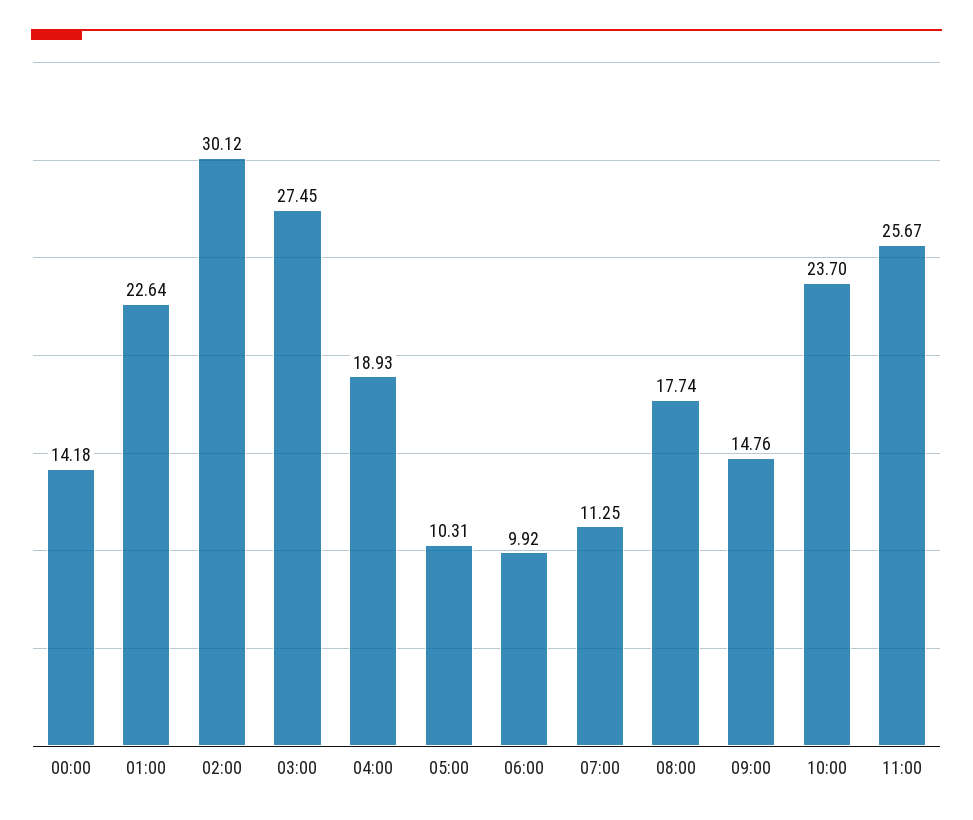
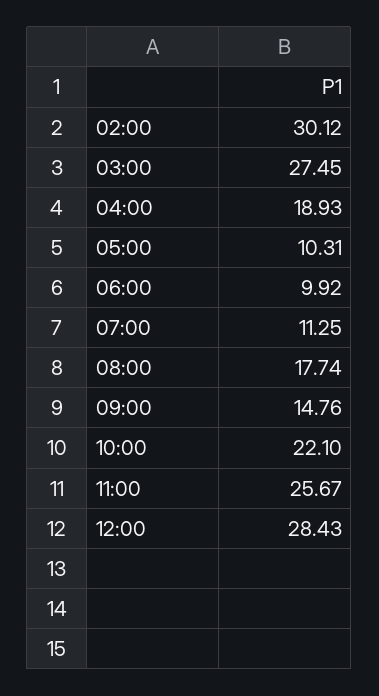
00:00: 14.18 -> none
01:00: 22.64 -> none
10:00: 23.7 -> 22.1
12:00: none -> 28.43

